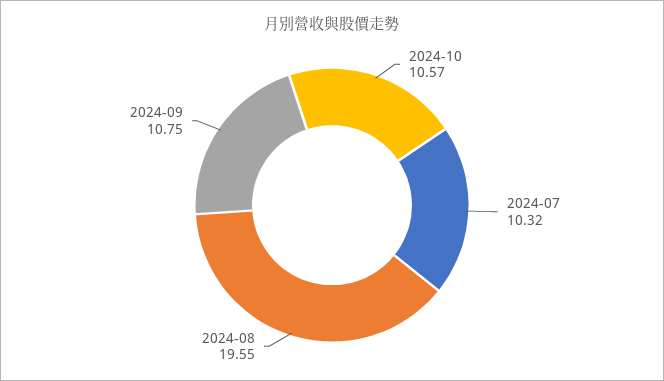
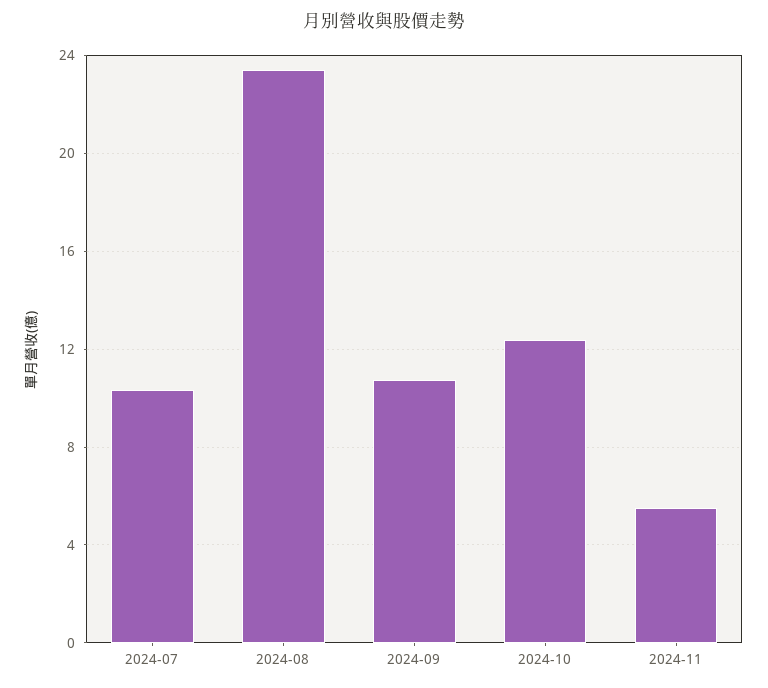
2024-10: 10.57 -> 12.5
2024-08: 19.55 -> 23.5
2024-11: none -> 5.5

